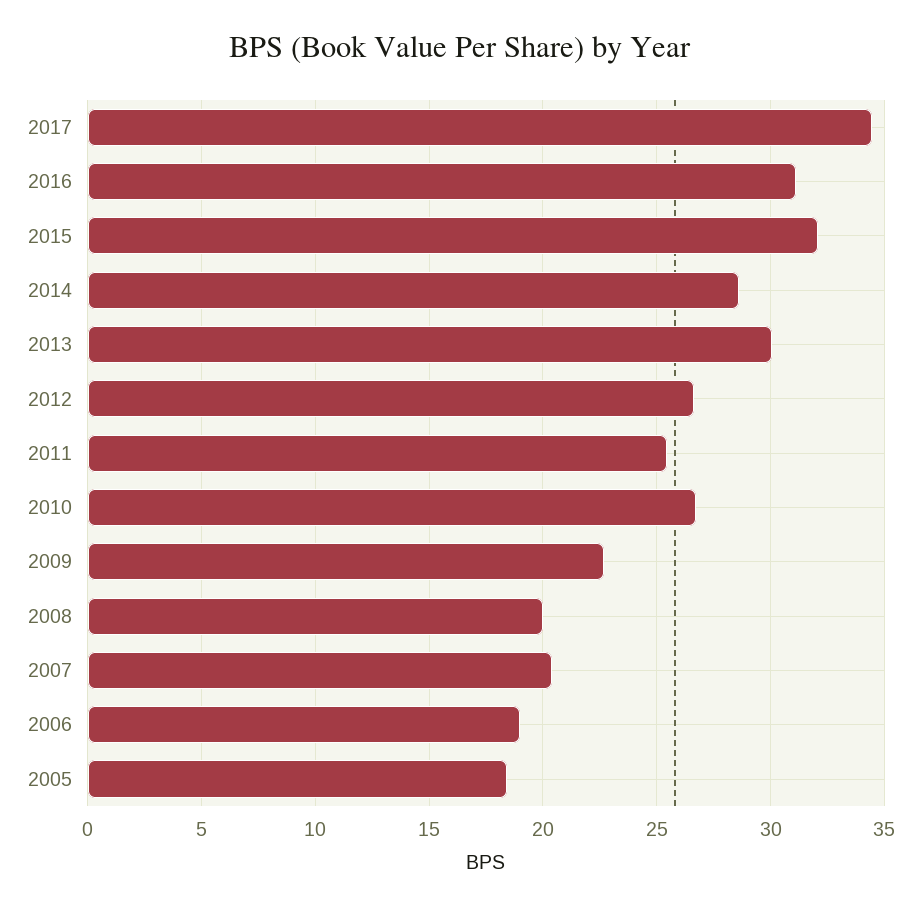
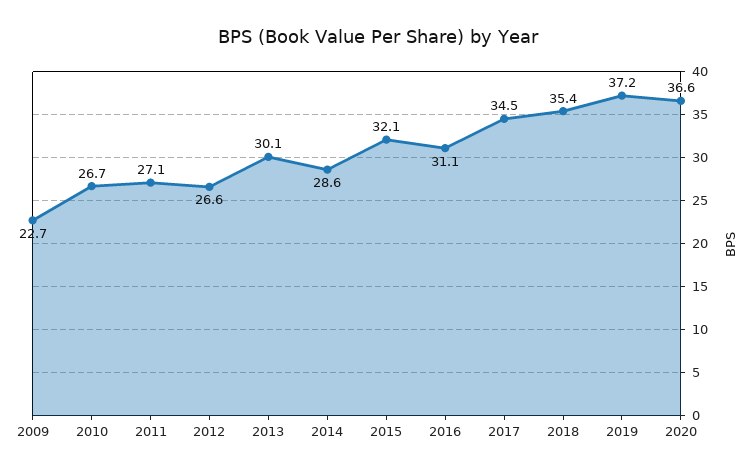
2011: 25.5 -> 27.1
2008: 20 -> none
2007: 20.5 -> none
2006: 19 -> none
2005: 18.5 -> none
2018: none -> 35.4
2019: none -> 37.2
2020: none -> 36.6

